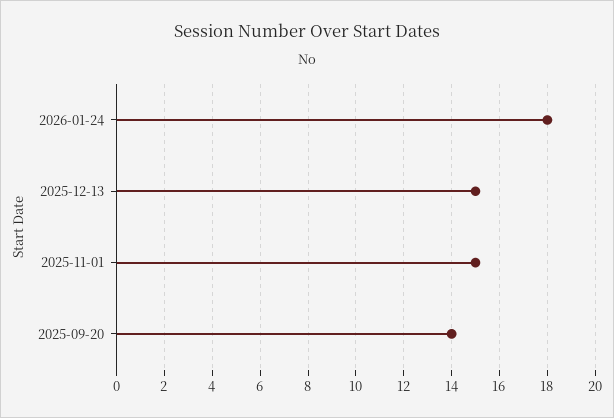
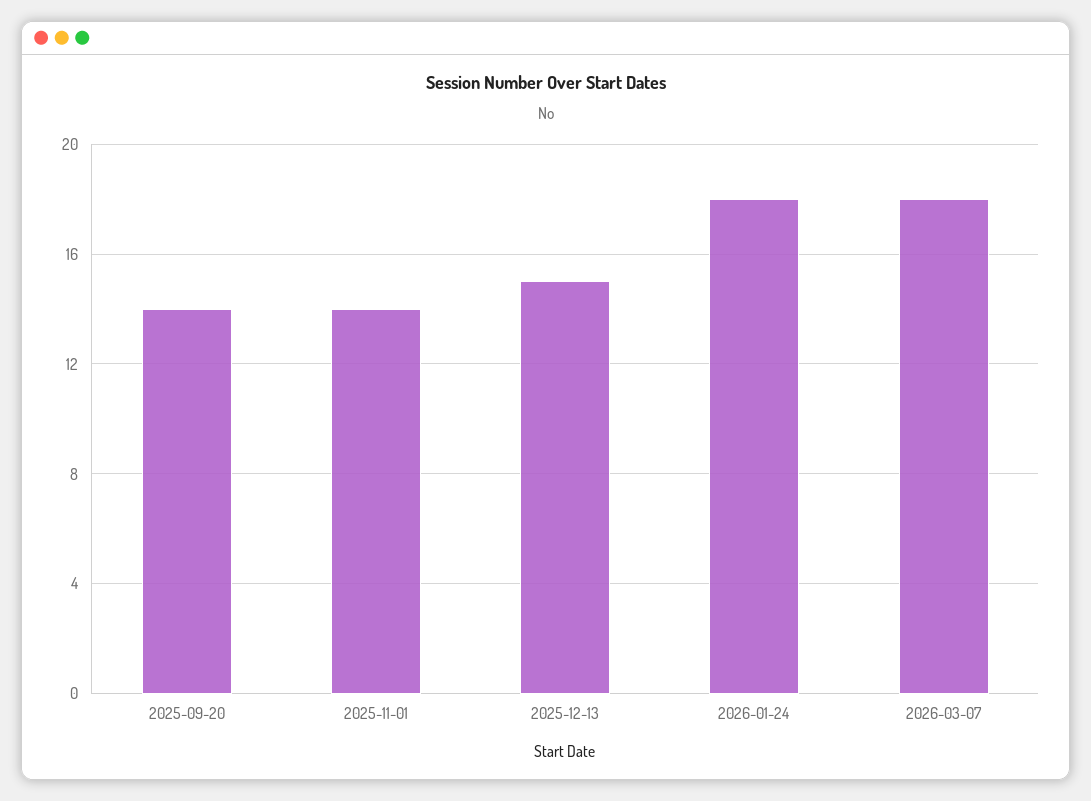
2025-11-01: 15 -> 14
2026-03-07: none -> 18

